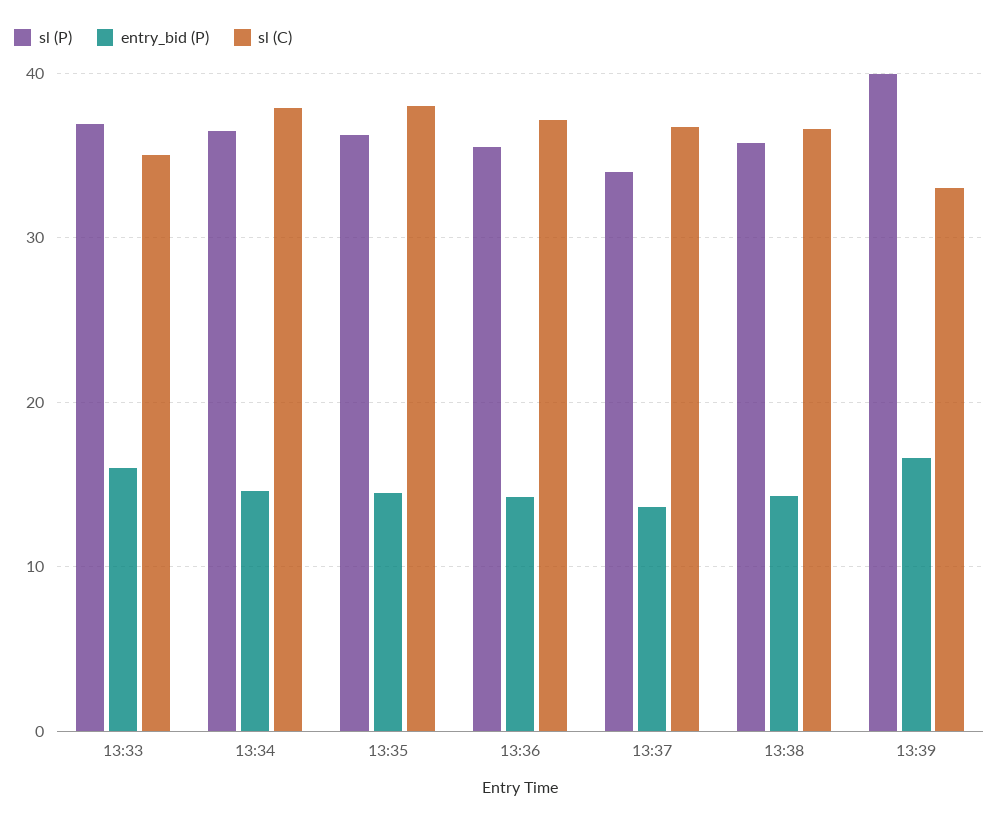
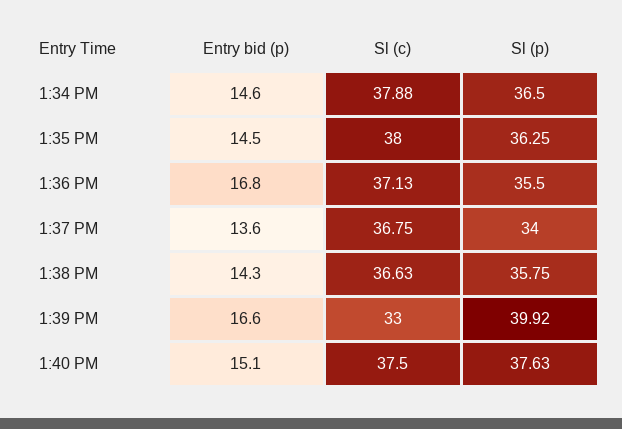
sl (P), 13:33: 37 -> none
entry_bid (P), 13:33: 16 -> none
sl (C), 13:33: 35 -> none
entry_bid (P), 13:36: 14 -> 16.8
entry_bid (P), 1:40 PM: none -> 15.1
sl (C), 1:40 PM: none -> 37.5
sl (P), 1:40 PM: none -> 37.63

